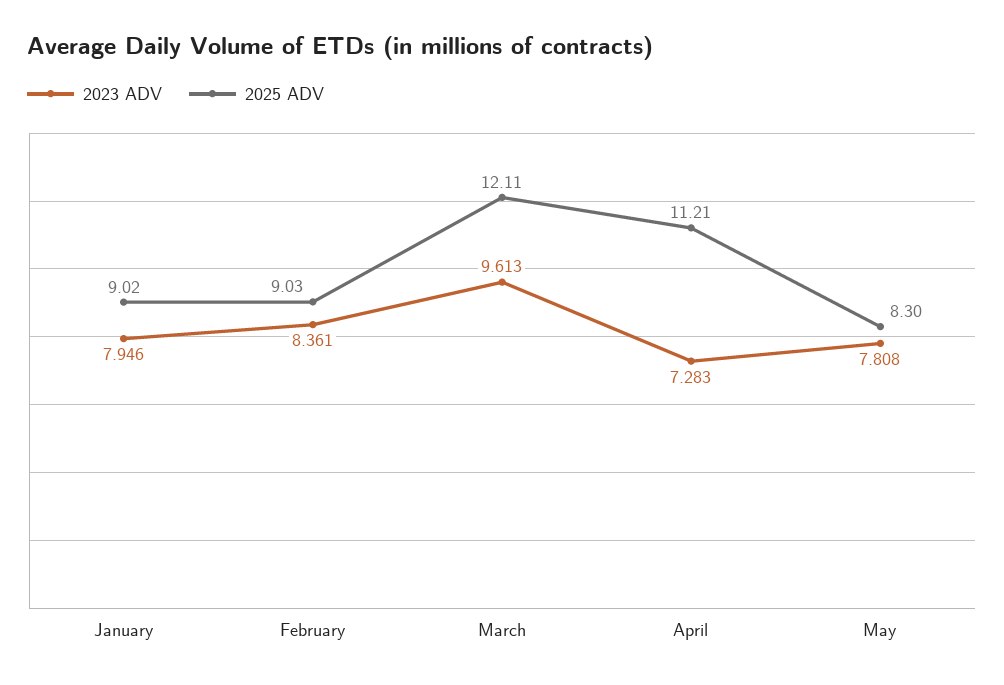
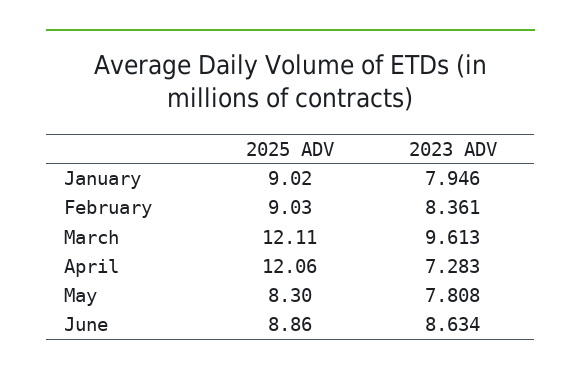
2025 ADV, April: 11.21 -> 12.06
2025 ADV, June: none -> 8.86
2023 ADV, June: none -> 8.634

